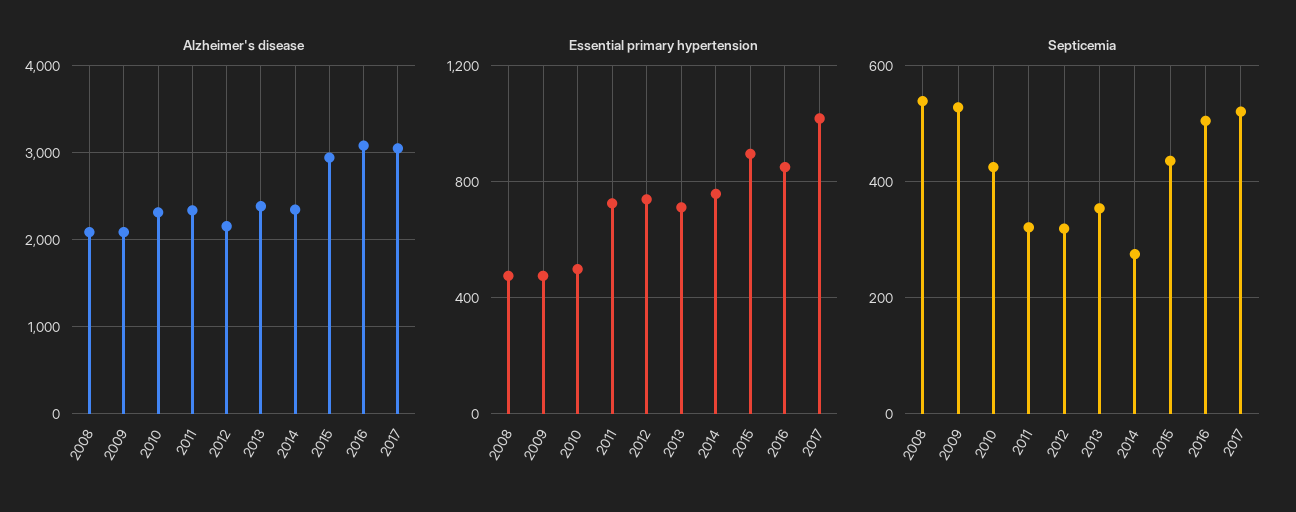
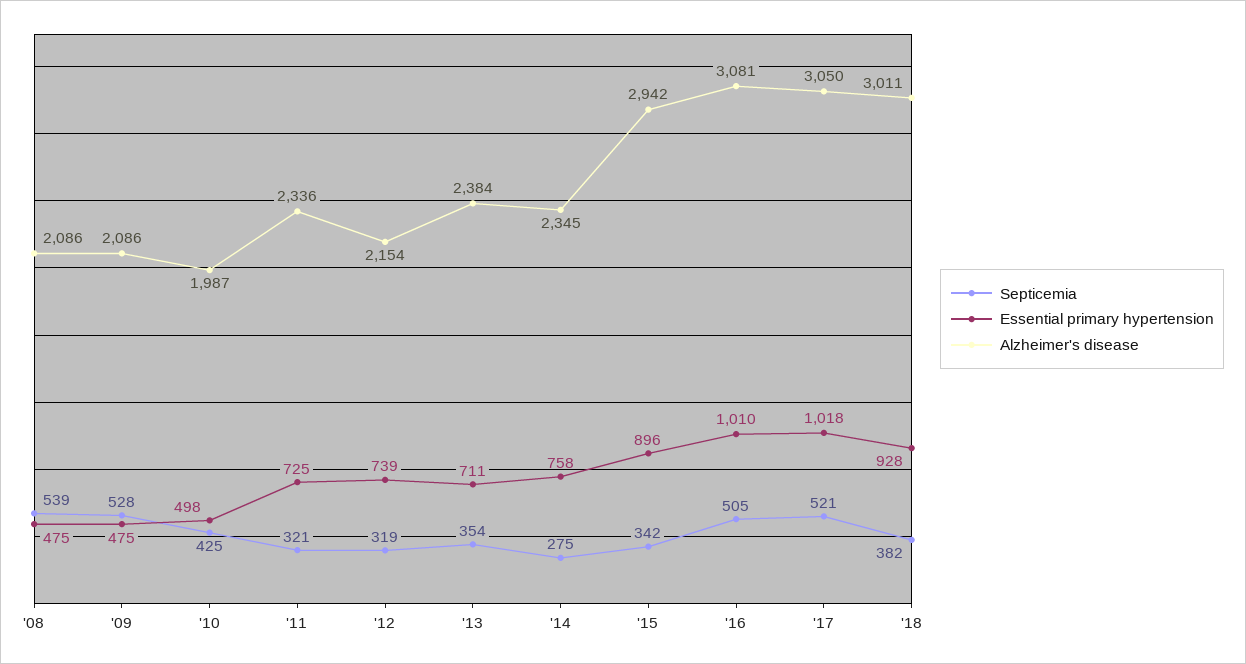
Alzheimer's disease, 2010: 2300 -> 1987
Essential primary hypertension, 2016: 850 -> 1010
Septicemia, 2015: 440 -> 342
Septicemia, '18: none -> 382
Essential primary hypertension, '18: none -> 928
Alzheimer's disease, '18: none -> 3011

